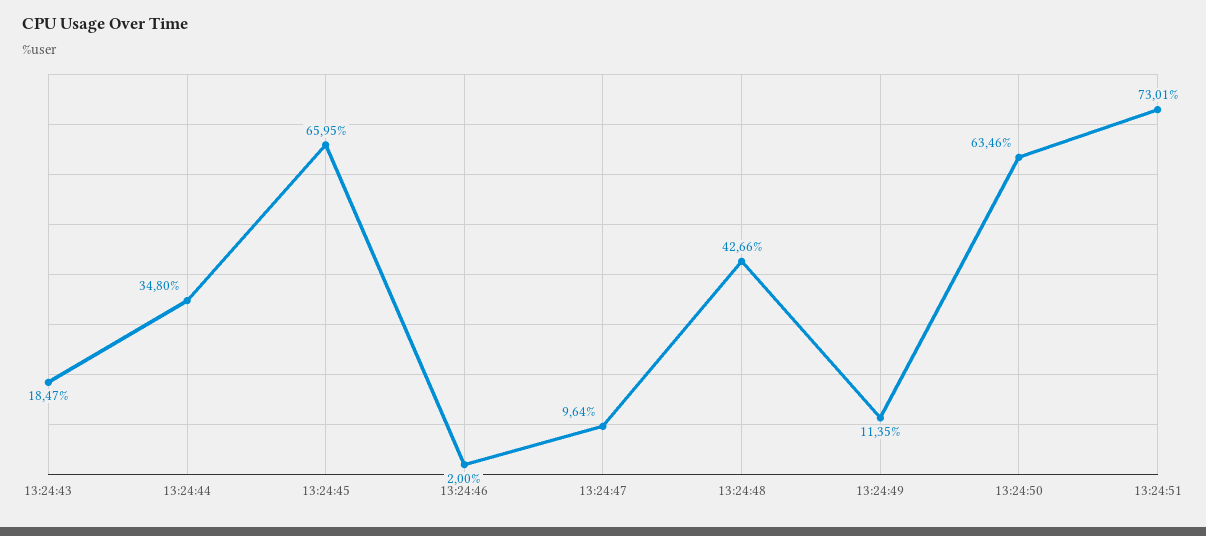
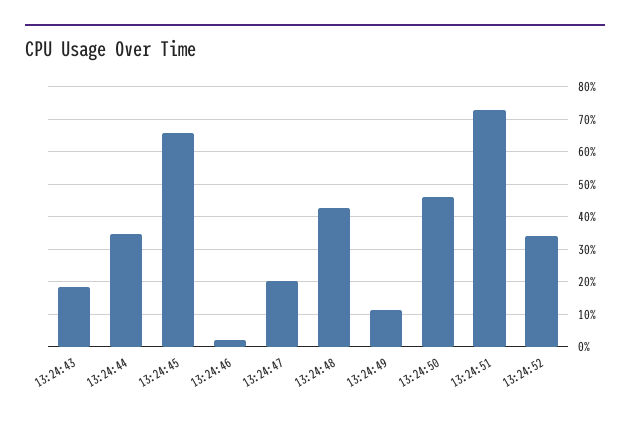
13:24:47: 9.64 -> 20
13:24:50: 63.46 -> 46
13:24:52: none -> 34

